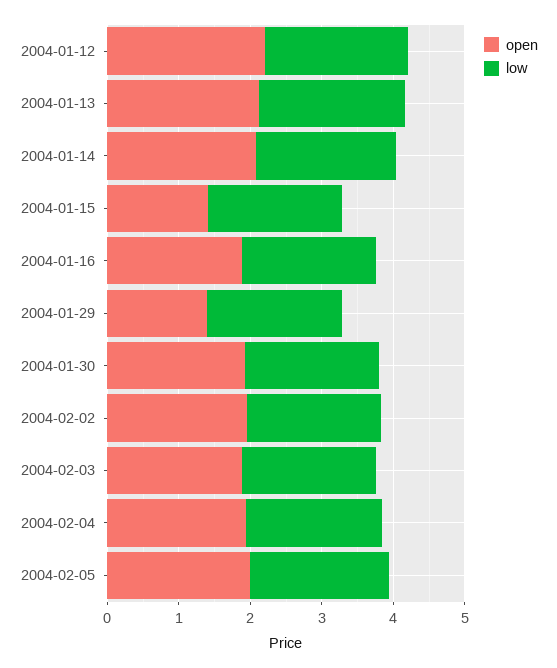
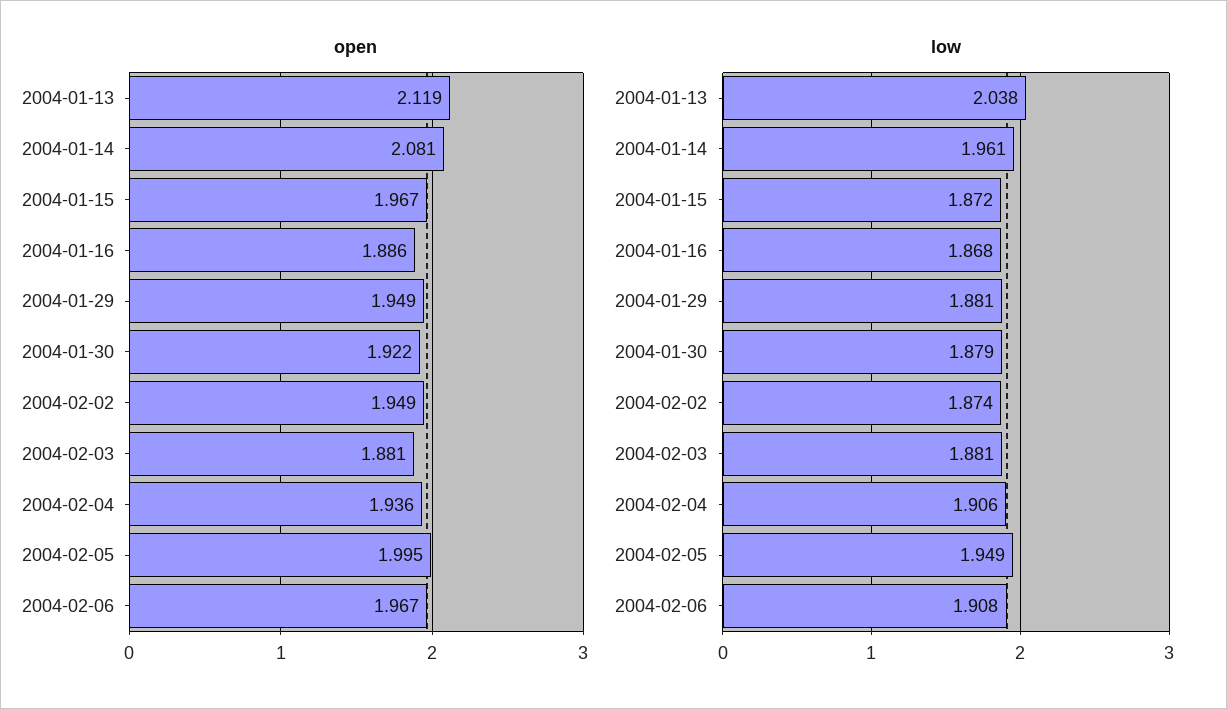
open, 2004-01-12: 2.2 -> none
low, 2004-01-12: 2 -> none
open, 2004-01-15: 1.4 -> 1.967
open, 2004-01-29: 1.4 -> 1.949
open, 2004-02-06: none -> 1.967
low, 2004-02-06: none -> 1.908

